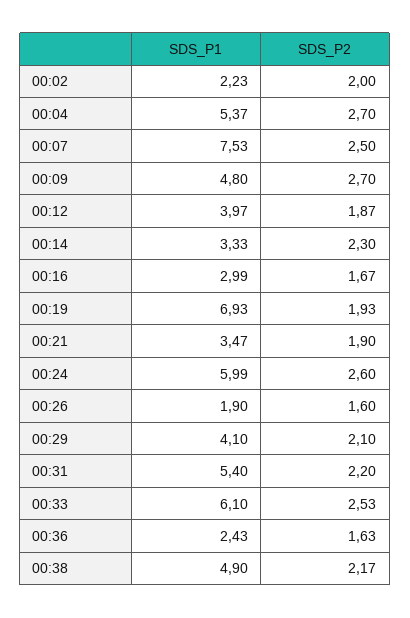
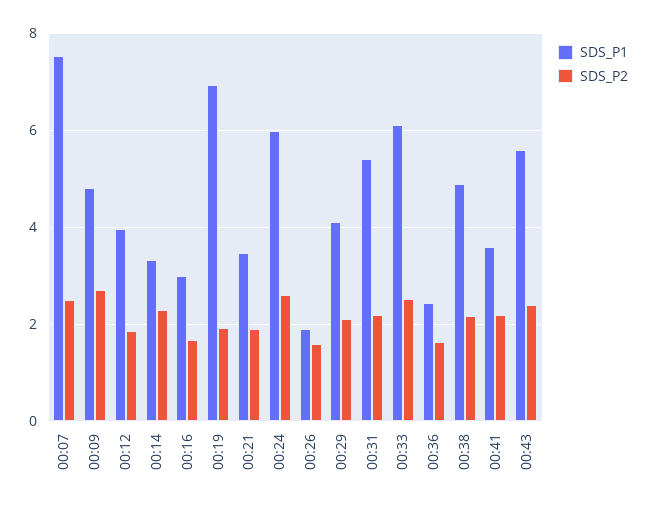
SDS_P1, 00:02: 2.23 -> none
SDS_P2, 00:02: 2 -> none
SDS_P1, 00:04: 5.37 -> none
SDS_P2, 00:04: 2.7 -> none
SDS_P1, 00:41: none -> 3.6
SDS_P2, 00:41: none -> 2.2
SDS_P1, 00:43: none -> 5.6
SDS_P2, 00:43: none -> 2.4

